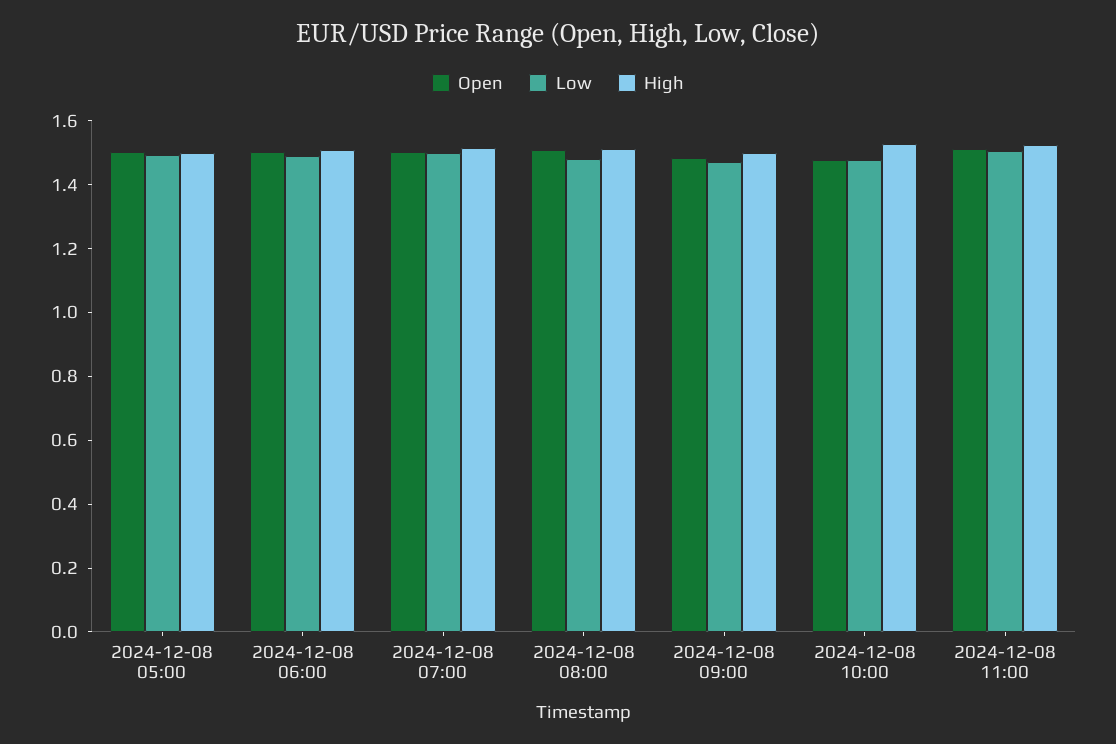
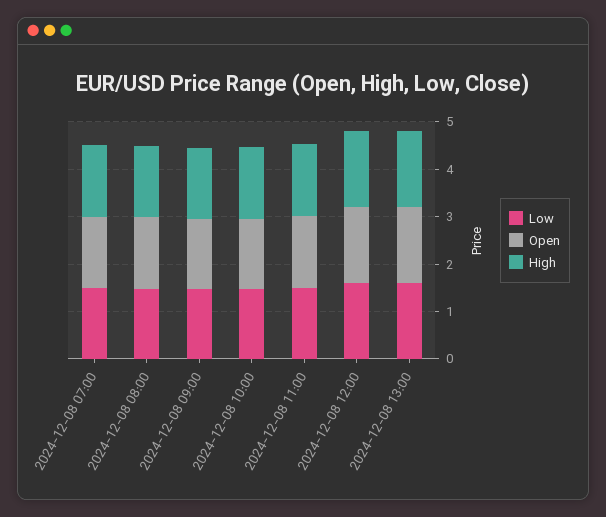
Open, 2024-12-08 05:00: 1.5 -> none
Low, 2024-12-08 05:00: 1.5 -> none
High, 2024-12-08 05:00: 1.5 -> none
Open, 2024-12-08 06:00: 1.5 -> none
Low, 2024-12-08 06:00: 1.5 -> none
High, 2024-12-08 06:00: 1.5 -> none
Low, 2024-12-08 12:00: none -> 1.6
Open, 2024-12-08 12:00: none -> 1.6
High, 2024-12-08 12:00: none -> 1.6
Low, 2024-12-08 13:00: none -> 1.6
Open, 2024-12-08 13:00: none -> 1.6
High, 2024-12-08 13:00: none -> 1.6

